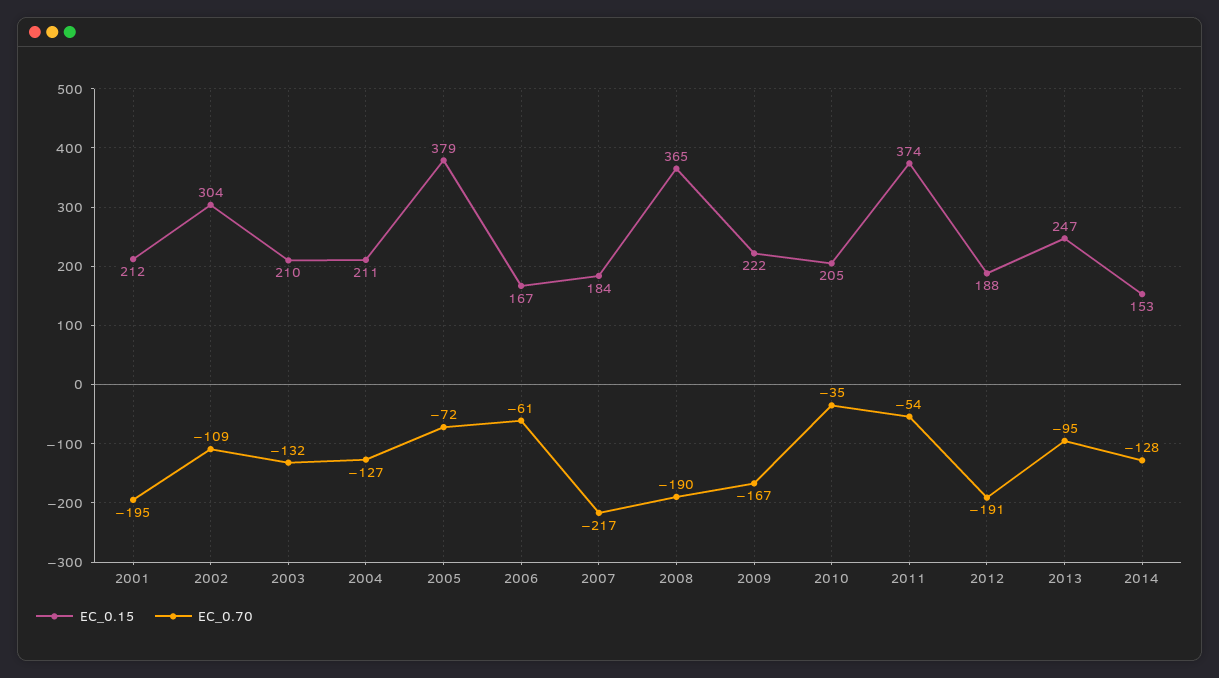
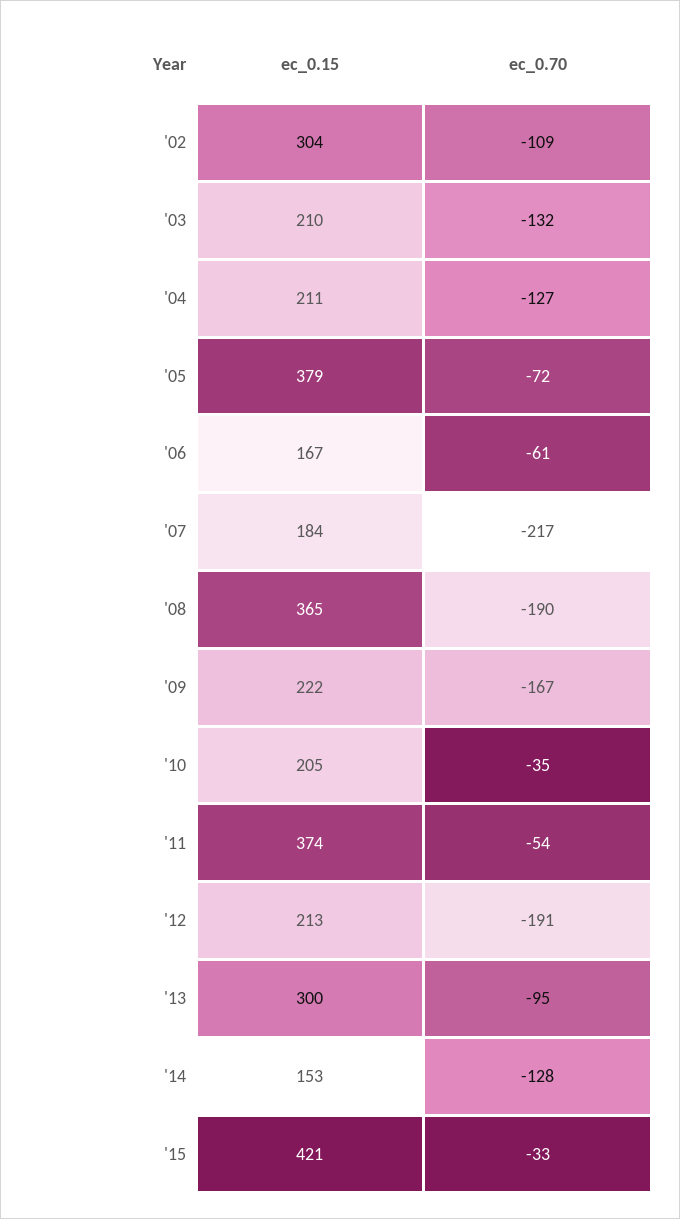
EC_0.15, 2001: 212 -> none
EC_0.70, 2001: -195 -> none
EC_0.15, 2012: 188 -> 213
EC_0.15, 2013: 247 -> 300
EC_0.15, '15: none -> 421
EC_0.70, '15: none -> -33

